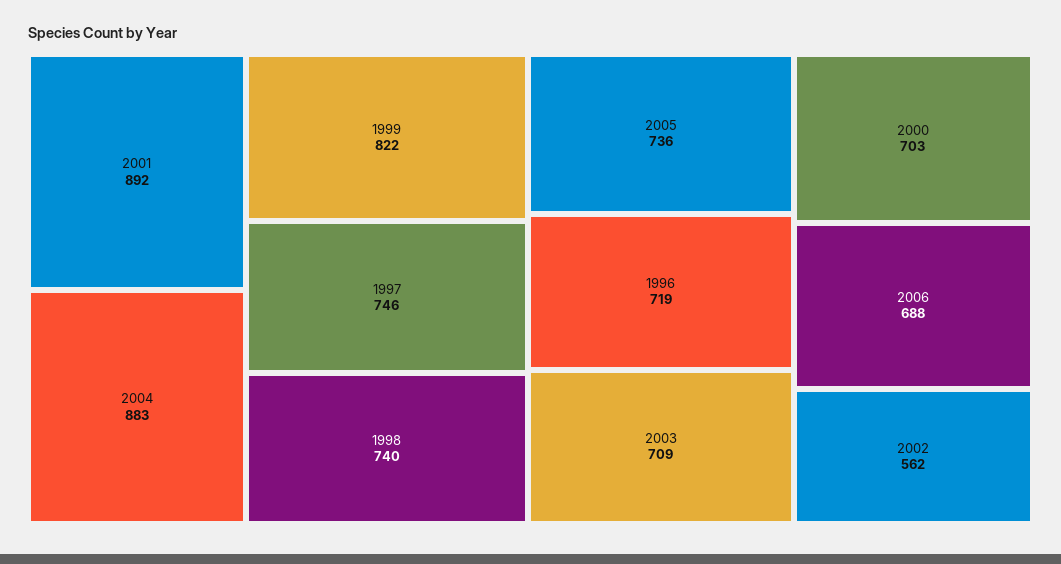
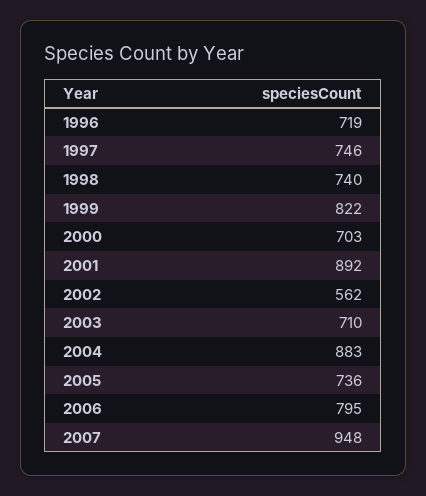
2003: 709 -> 710
2006: 688 -> 795
2007: none -> 948

